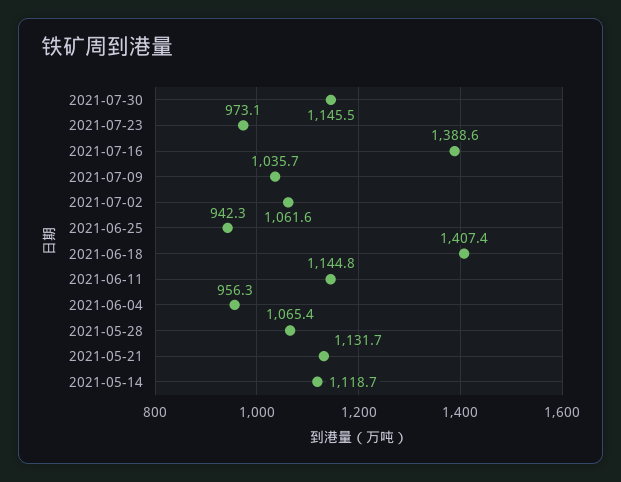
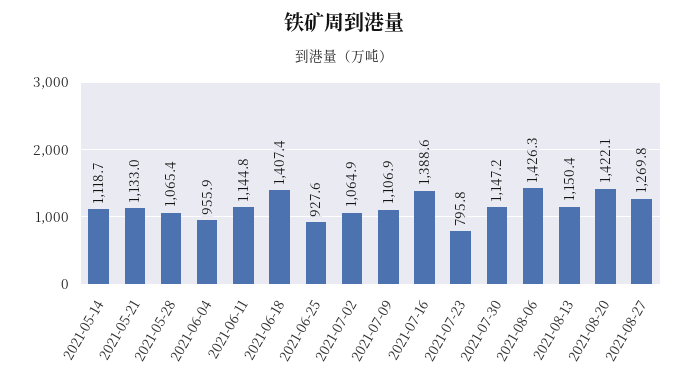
2021-07-30: 1145.5 -> 1147.2
2021-07-23: 973.1 -> 795.8
2021-07-09: 1035.7 -> 1106.9
2021-07-02: 1061.6 -> 1064.9
2021-06-25: 942.3 -> 927.6
2021-06-04: 956.3 -> 955.9
2021-05-21: 1131.7 -> 1133
2021-08-06: none -> 1426.3
2021-08-13: none -> 1150.4
2021-08-20: none -> 1422.1
2021-08-27: none -> 1269.8

